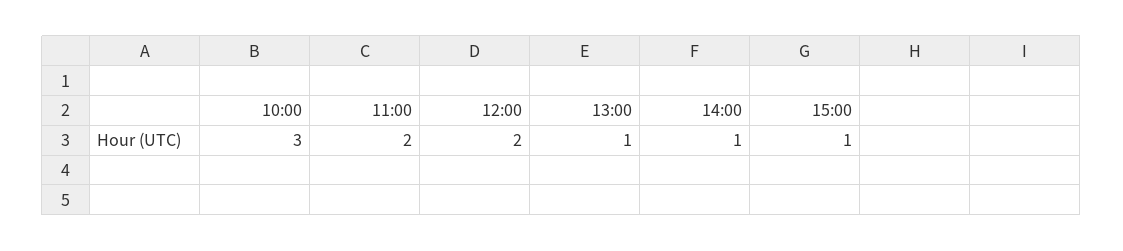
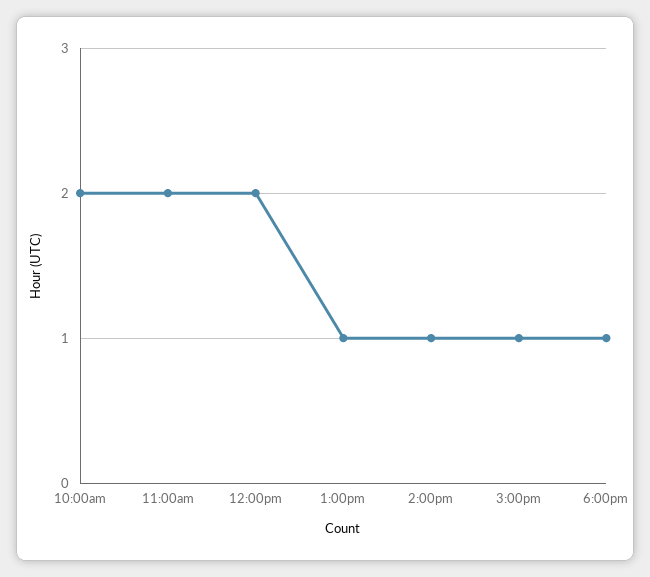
10:00: 3 -> 2
6:00pm: none -> 1

